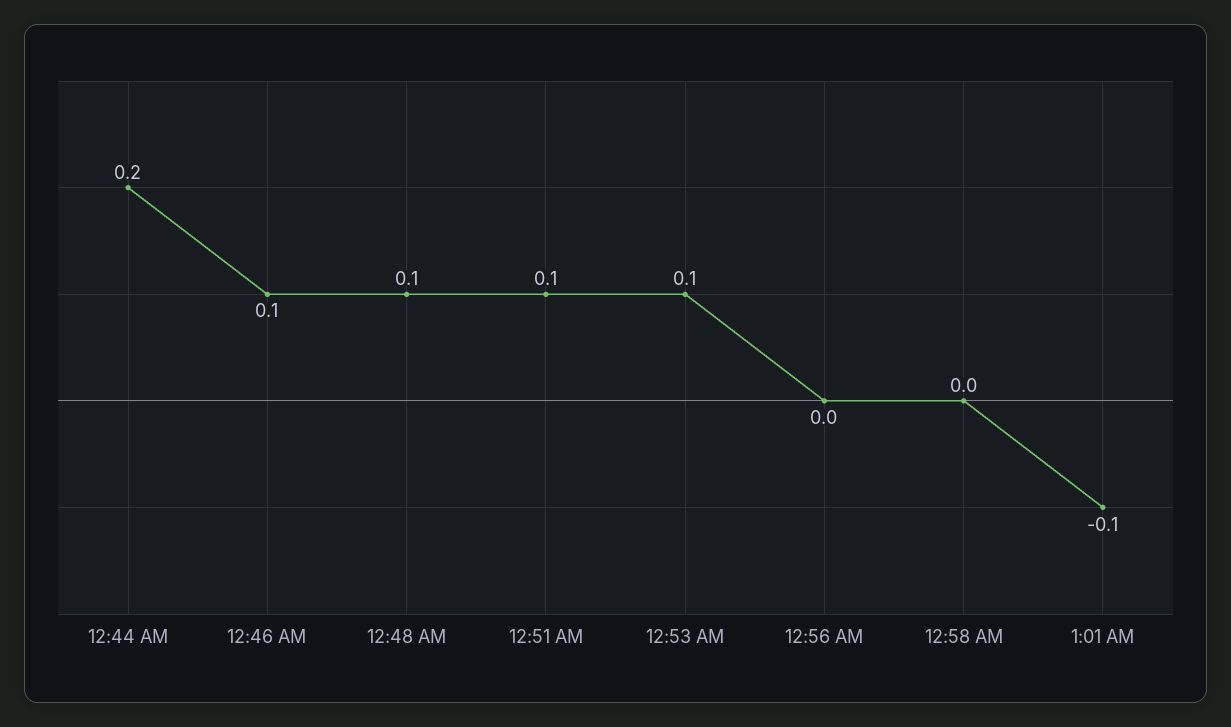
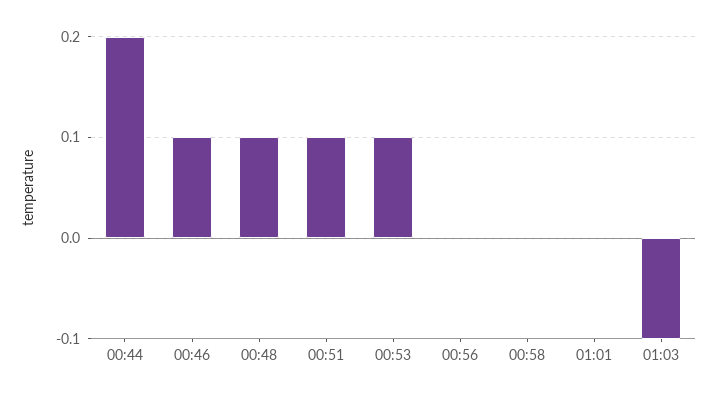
1:01 AM: -0.1 -> 0
01:03: none -> -0.1

